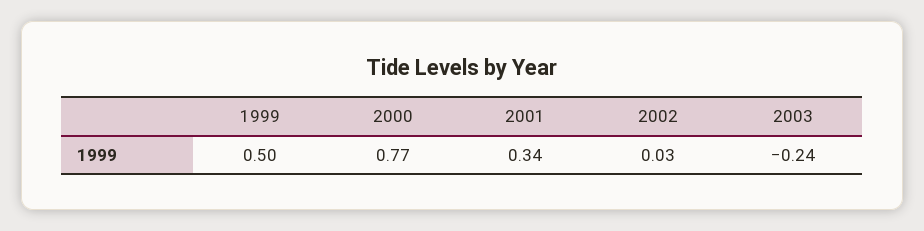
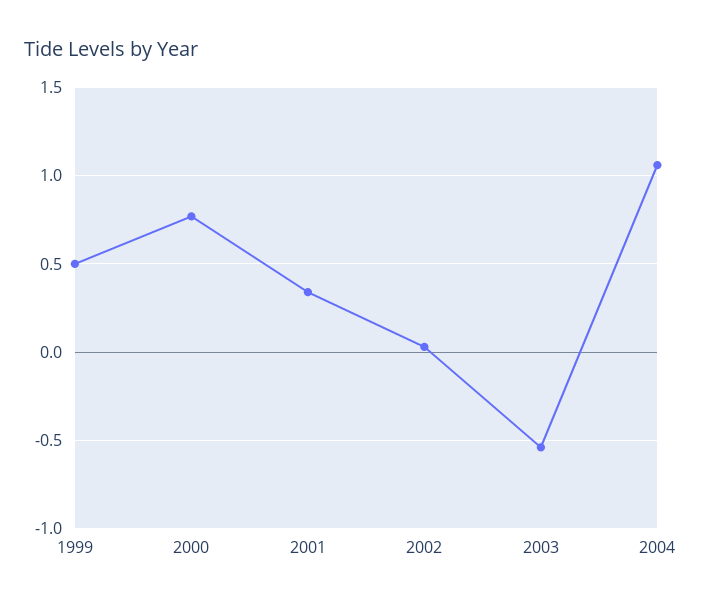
2003: -0.24 -> -0.55
2004: none -> 1.05

